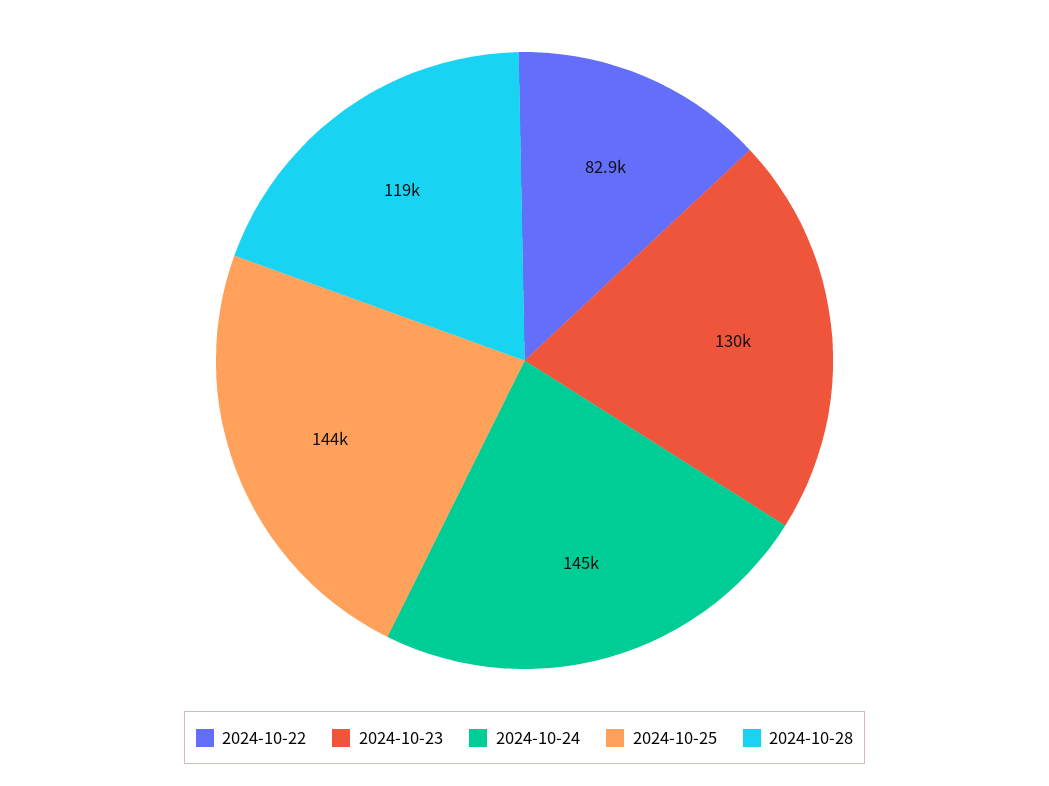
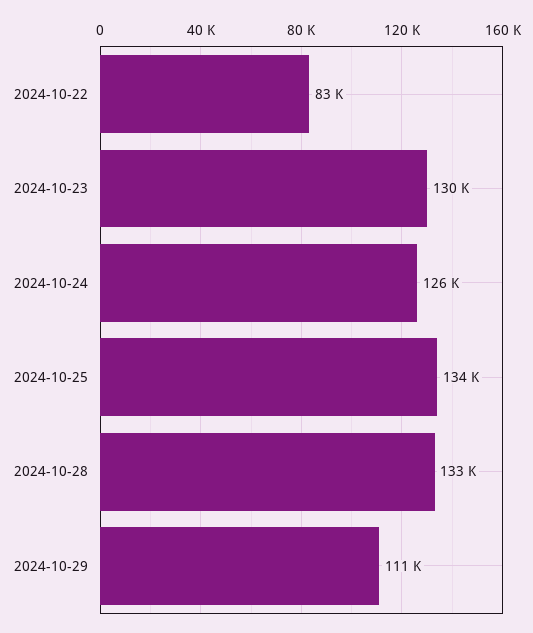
2024-10-24: 145000 -> 126000
2024-10-25: 144000 -> 134000
2024-10-28: 119000 -> 133000
2024-10-29: none -> 111000

